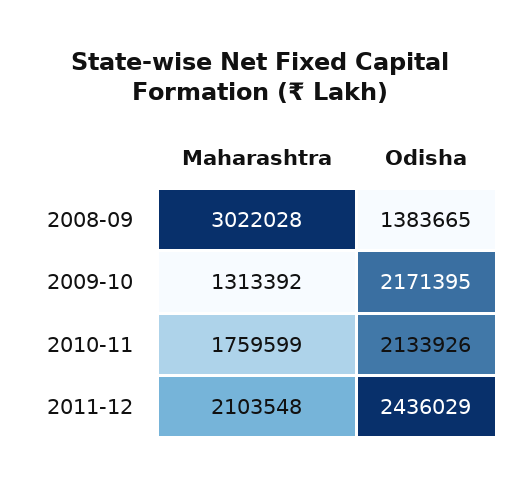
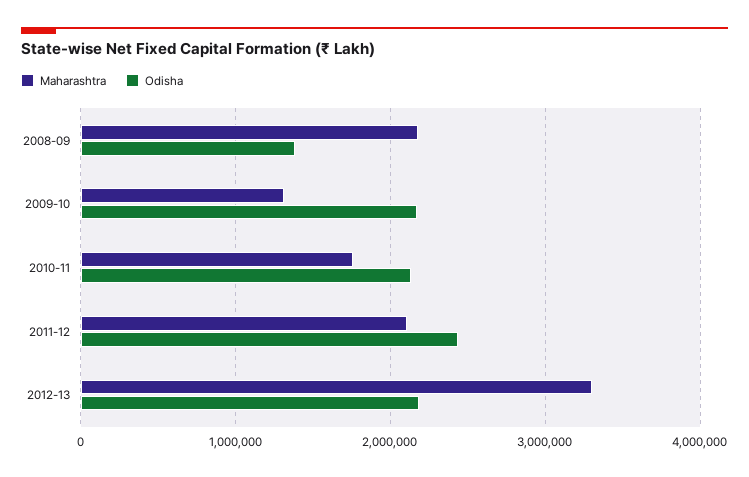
Maharashtra, 2008-09: 3022028 -> 2200000
Maharashtra, 2012-13: none -> 3300000
Odisha, 2012-13: none -> 2200000

